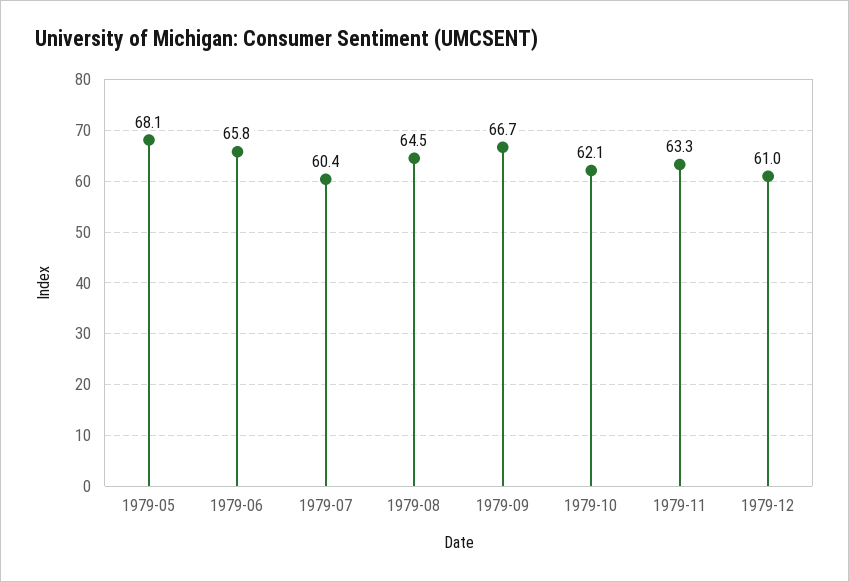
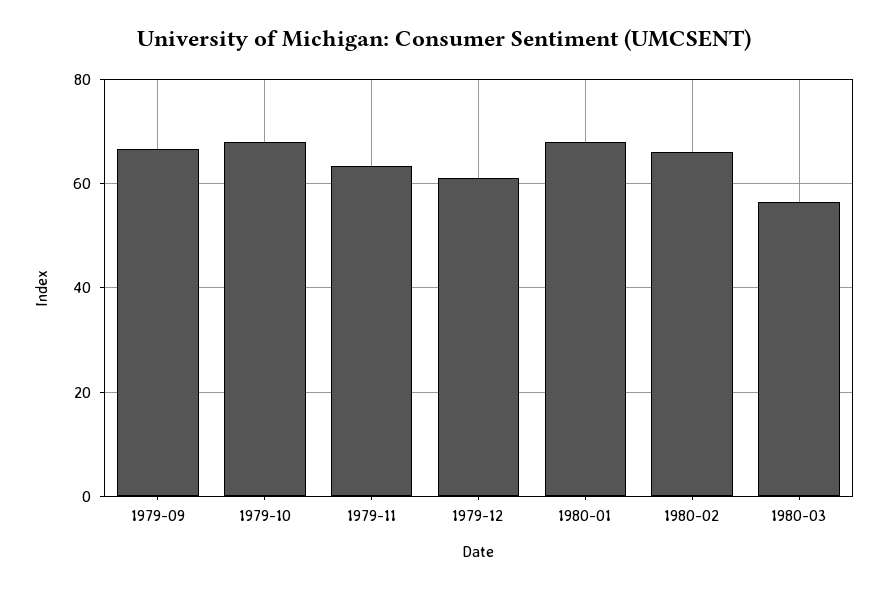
1979-05: 68.1 -> none
1979-06: 65.8 -> none
1979-07: 60.4 -> none
1979-08: 64.5 -> none
1979-10: 62.1 -> 68
1980-01: none -> 68
1980-02: none -> 66
1980-03: none -> 56

